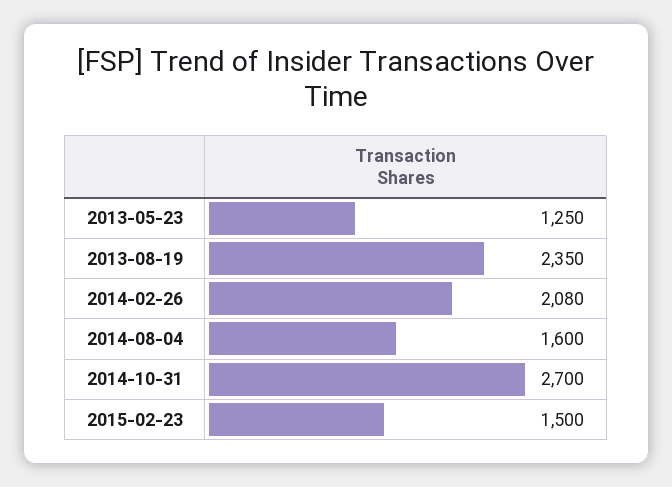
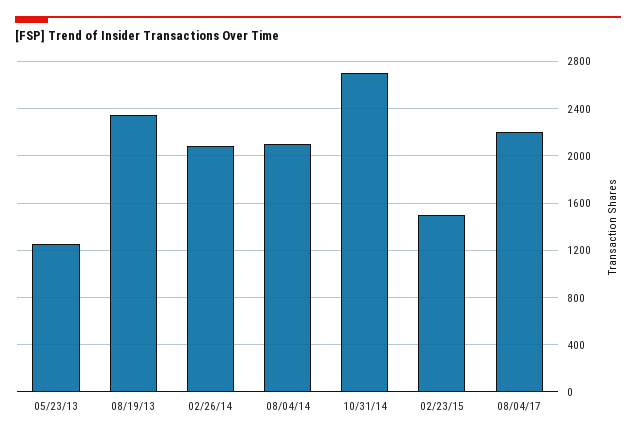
2014-08-04: 1600 -> 2100
08/04/17: none -> 2200

